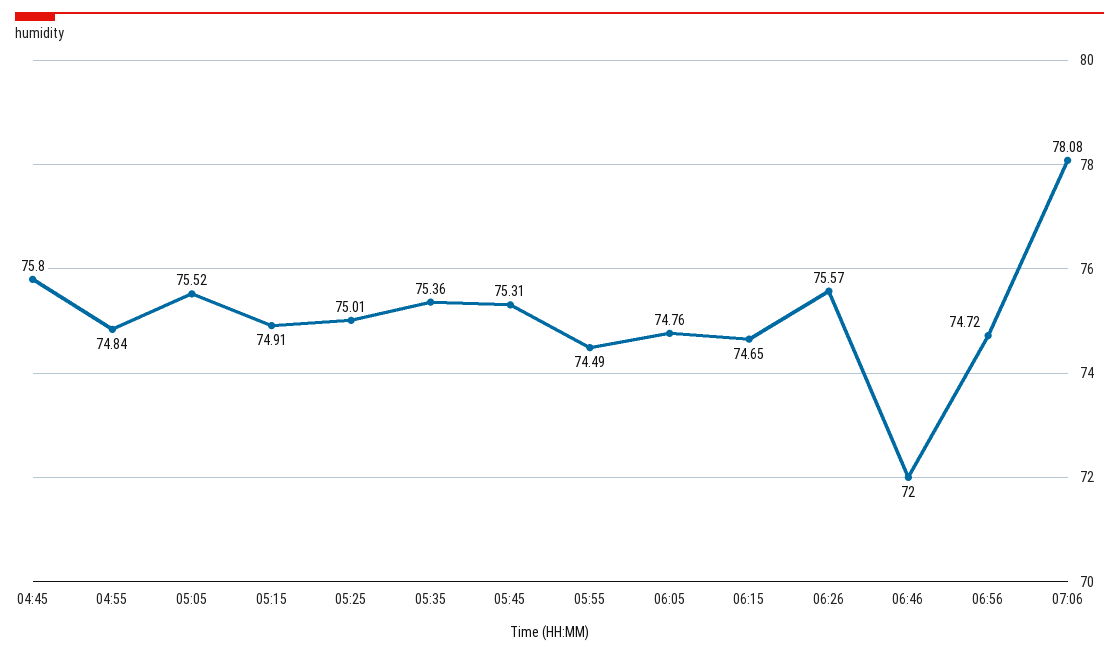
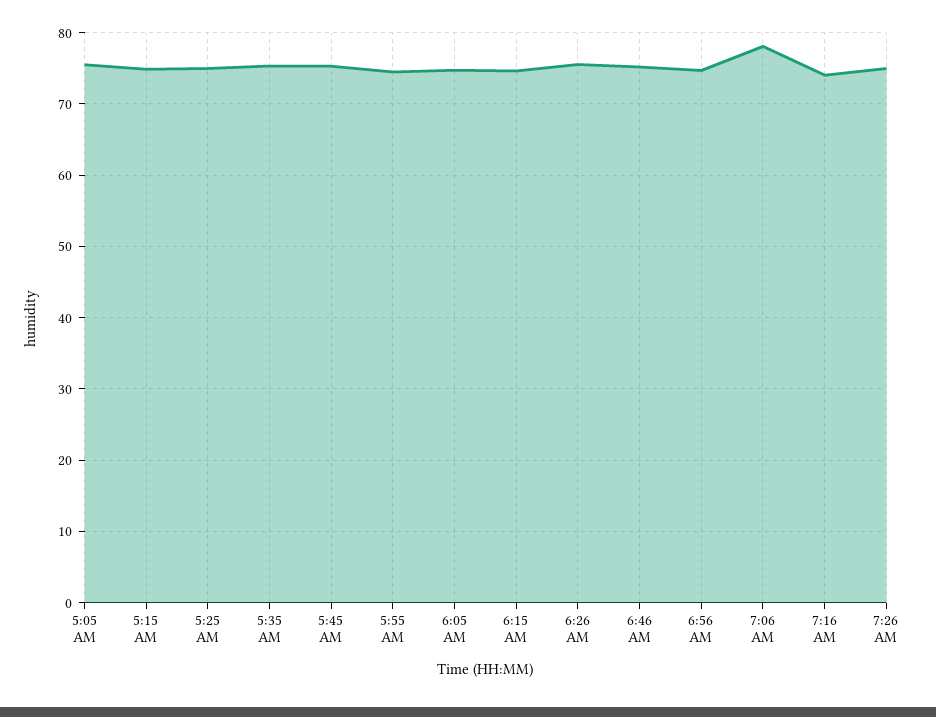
04:45: 75.8 -> none
04:55: 74.84 -> none
06:46: 72 -> 75
7:16 AM: none -> 74
7:26 AM: none -> 75

